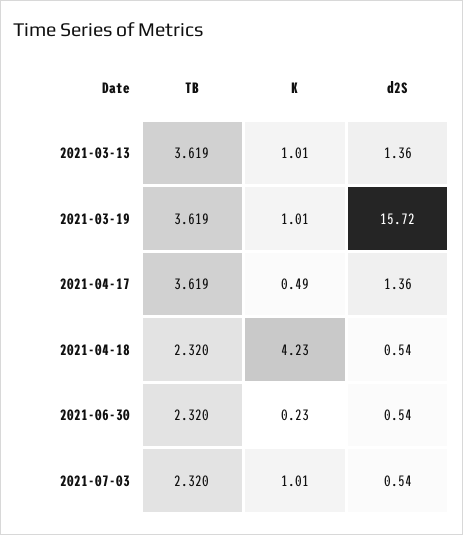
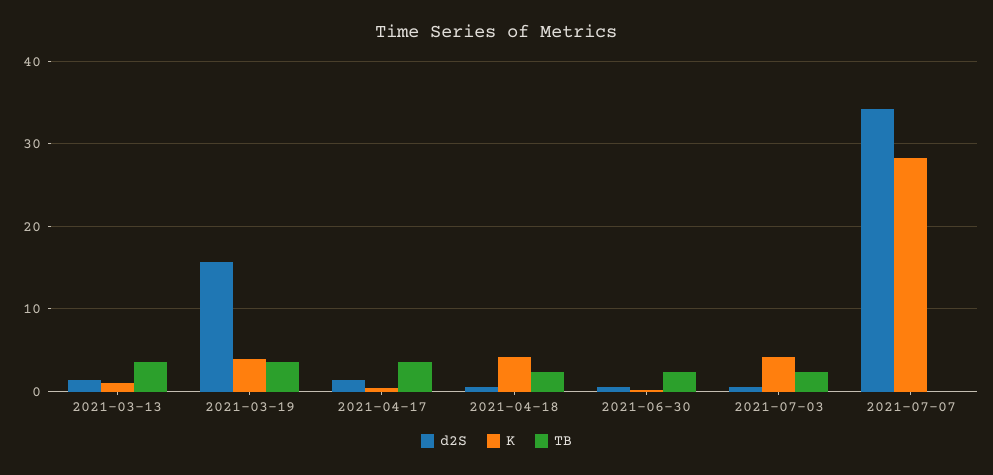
K, 2021-03-19: 1.01 -> 4
K, 2021-07-03: 1.01 -> 4
d2S, 2021-07-07: none -> 34
K, 2021-07-07: none -> 28
TB, 2021-07-07: none -> 0

